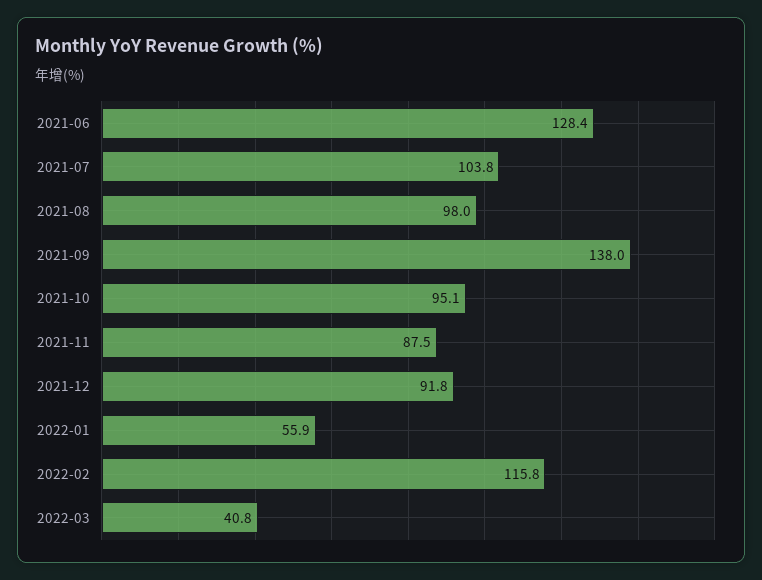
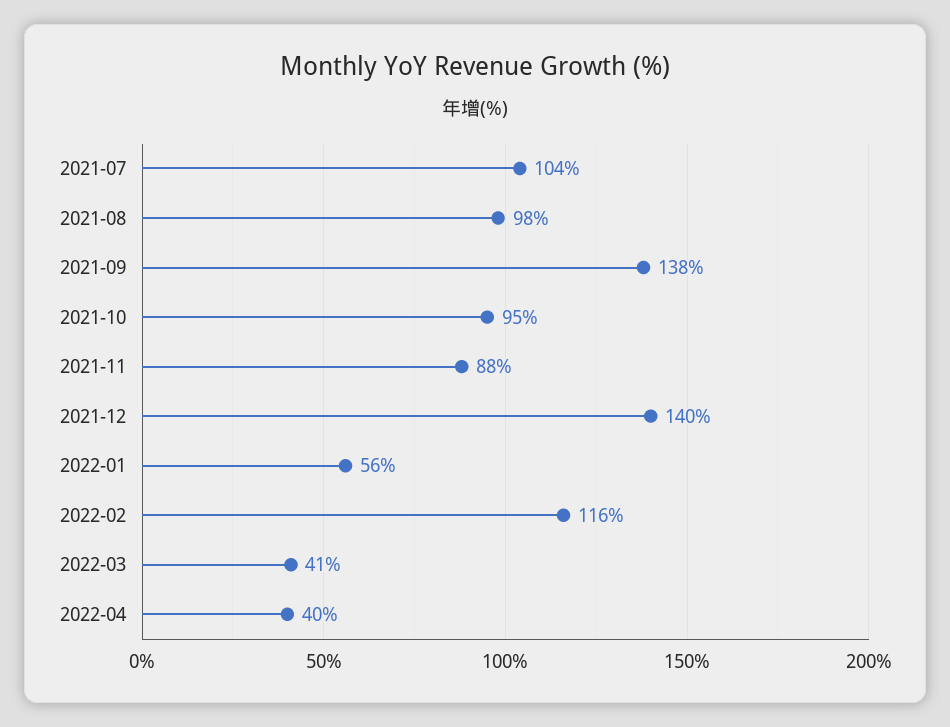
2021-06: 128.4 -> none
2021-12: 91.8 -> 140
2022-04: none -> 40

